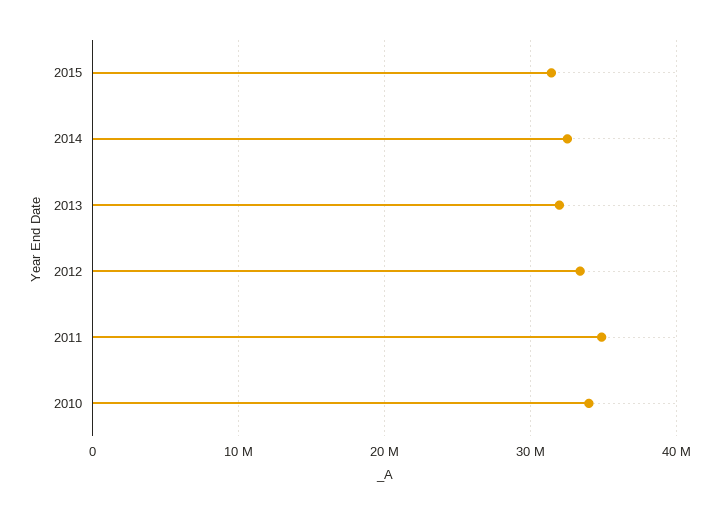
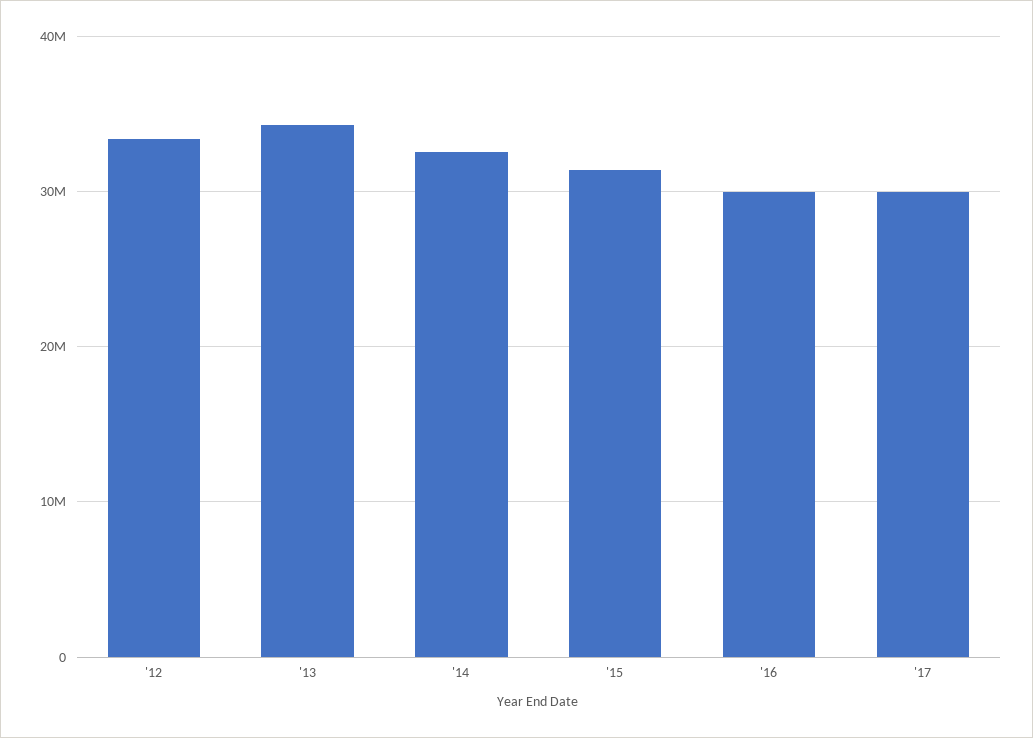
2013: 32000000 -> 34000000
2011: 35000000 -> none
2010: 34000000 -> none
'16: none -> 30000000
'17: none -> 30000000

